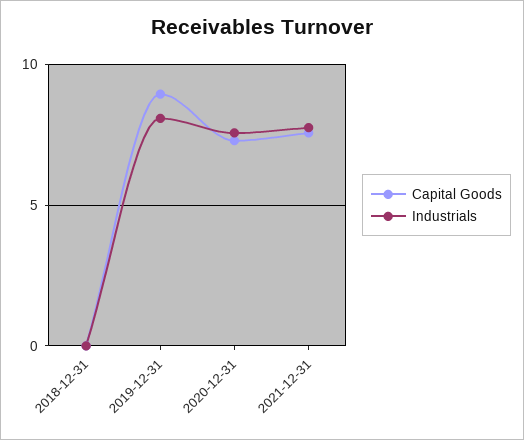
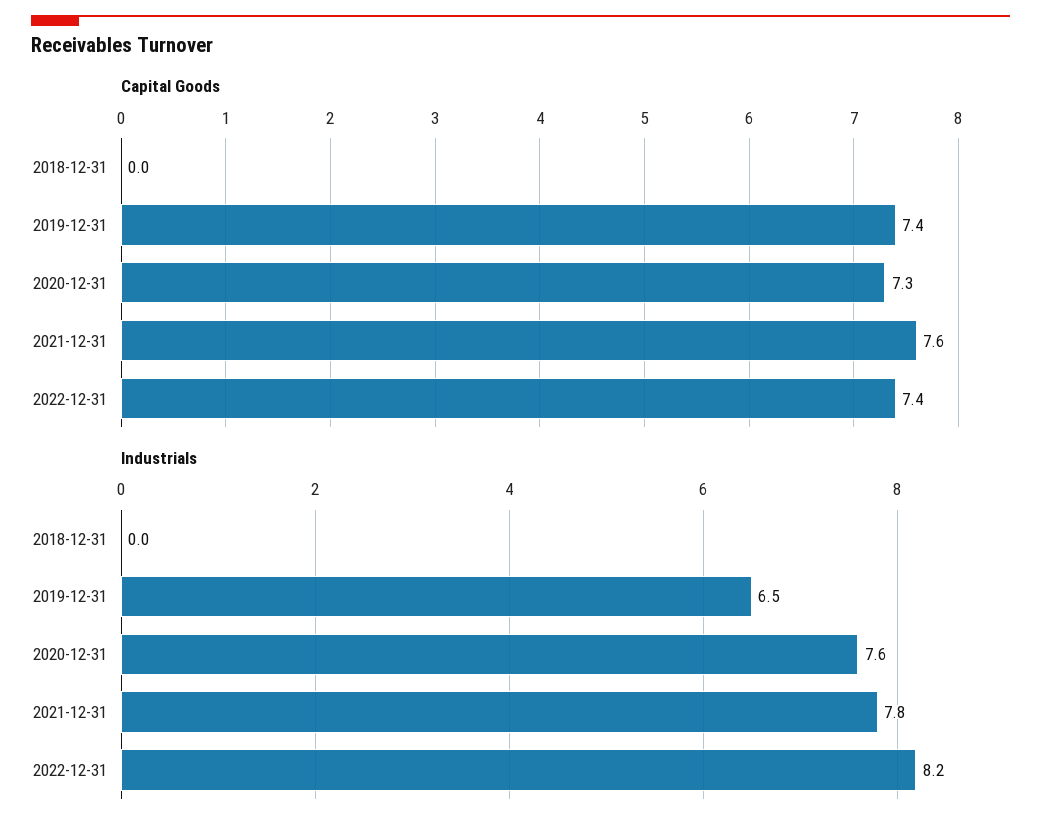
Capital Goods, 2019-12-31: 9 -> 7.4
Industrials, 2019-12-31: 8 -> 6.5
Capital Goods, 2022-12-31: none -> 7.4
Industrials, 2022-12-31: none -> 8.2

